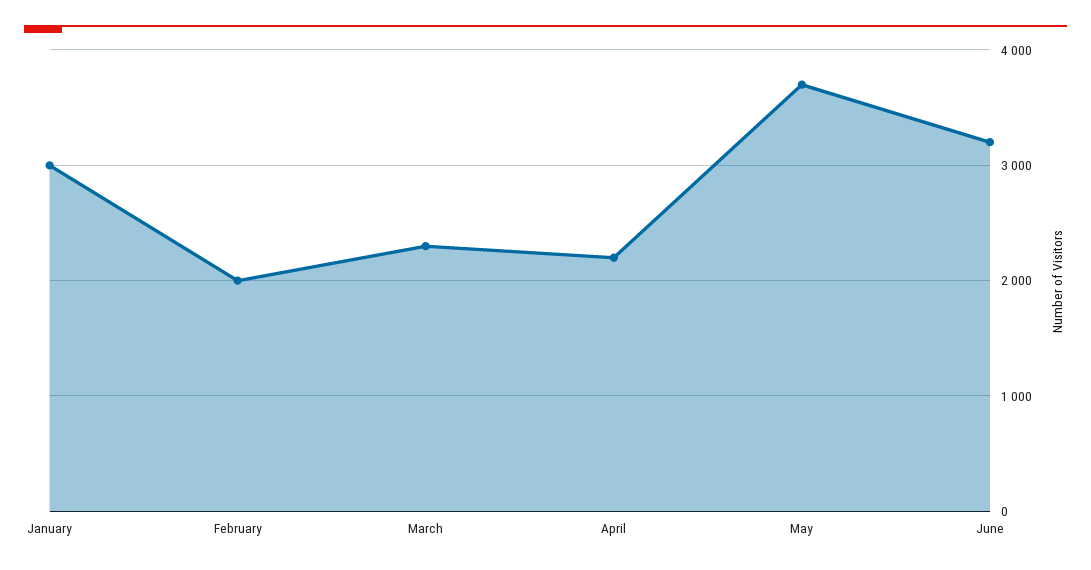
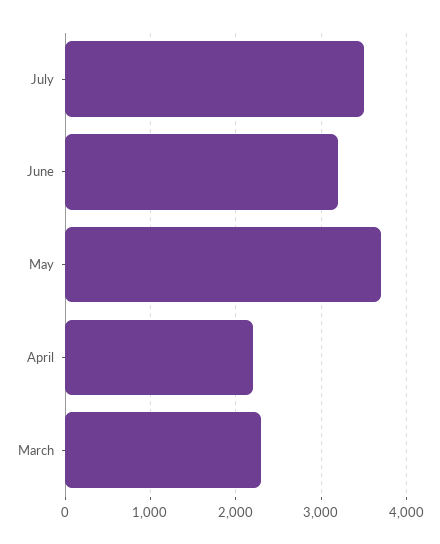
January: 3000 -> none
February: 2000 -> none
July: none -> 3500

